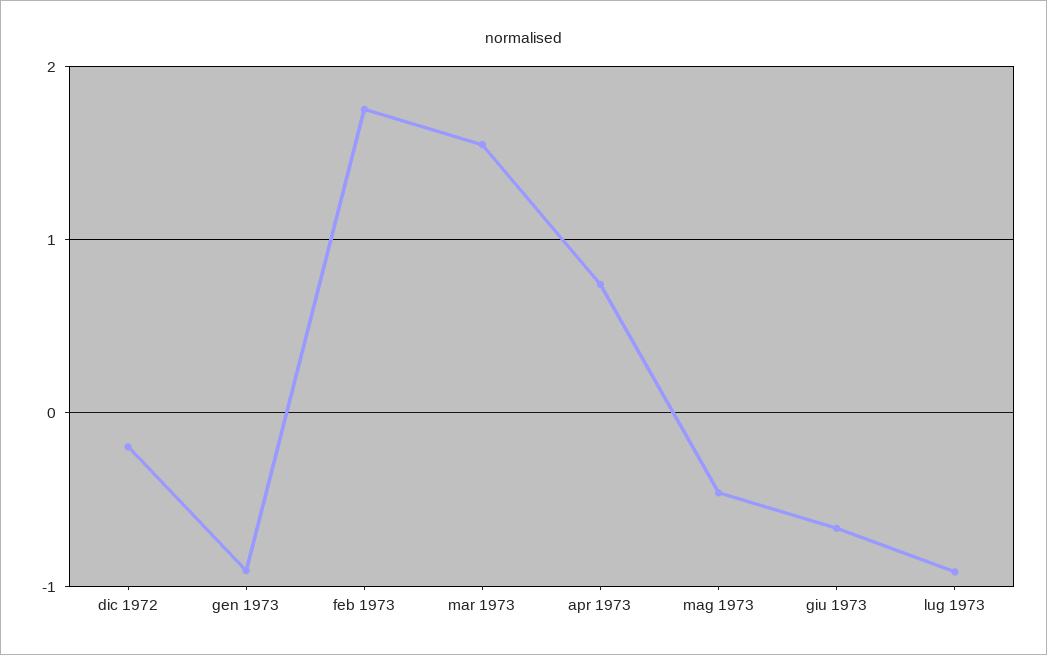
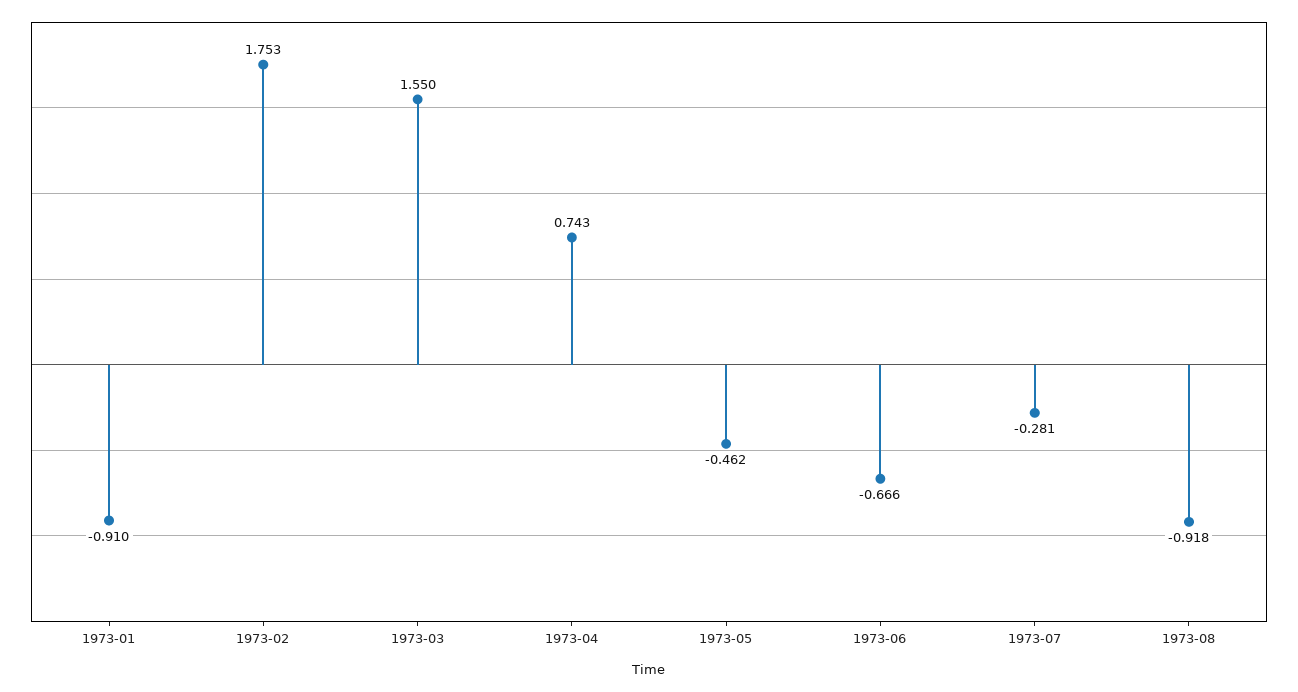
dic 1972: -0.2 -> none
lug 1973: -0.9 -> -0.281
1973-08: none -> -0.918

